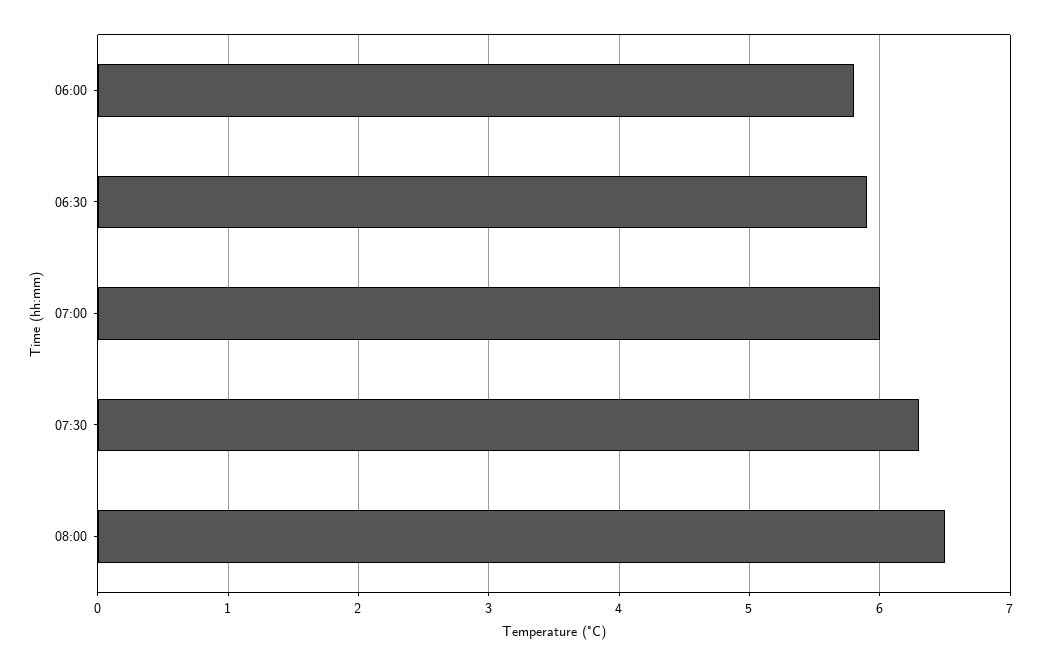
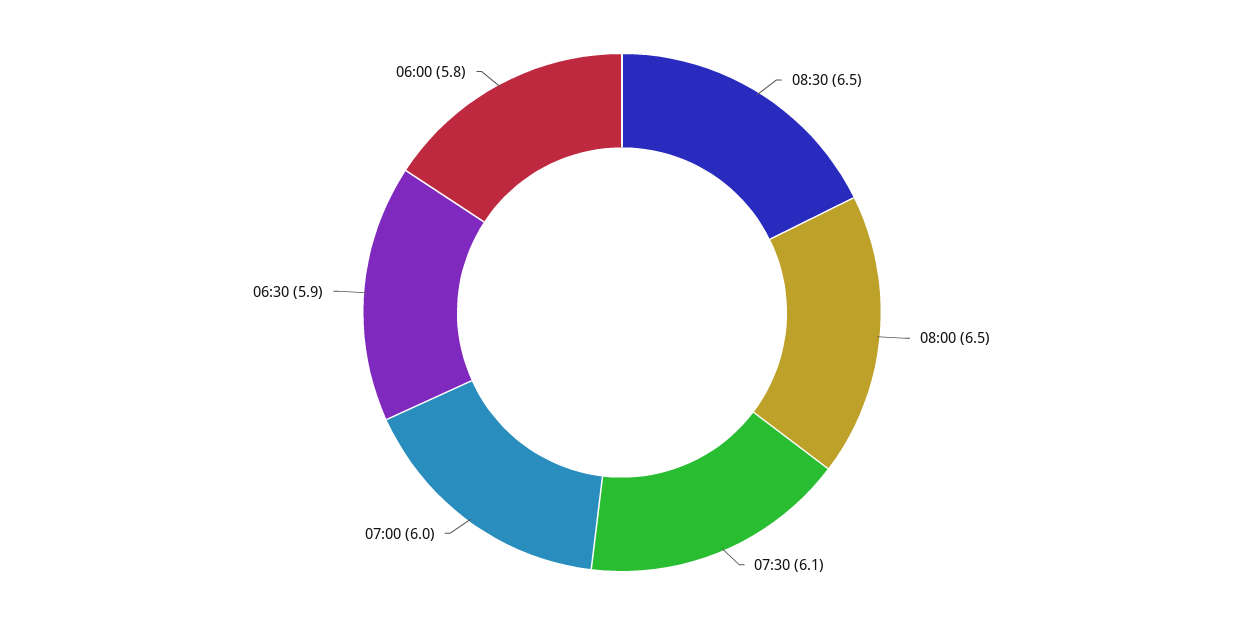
07:30: 6.3 -> 6.1
08:30: none -> 6.5

